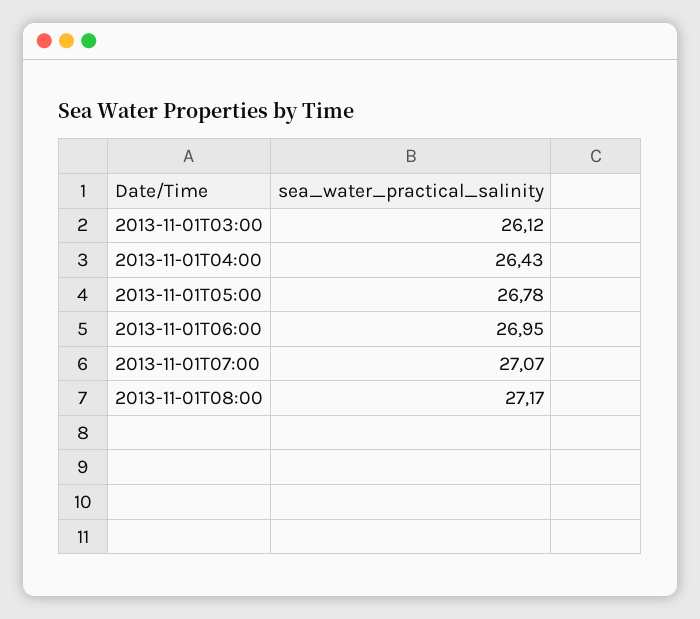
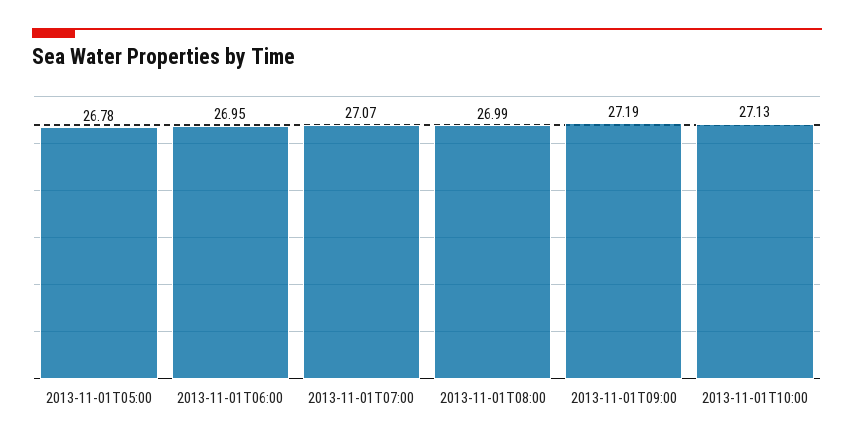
2013-11-01T03:00: 26.12 -> none
2013-11-01T04:00: 26.43 -> none
2013-11-01T08:00: 27.17 -> 26.99
2013-11-01T09:00: none -> 27.19
2013-11-01T10:00: none -> 27.13

